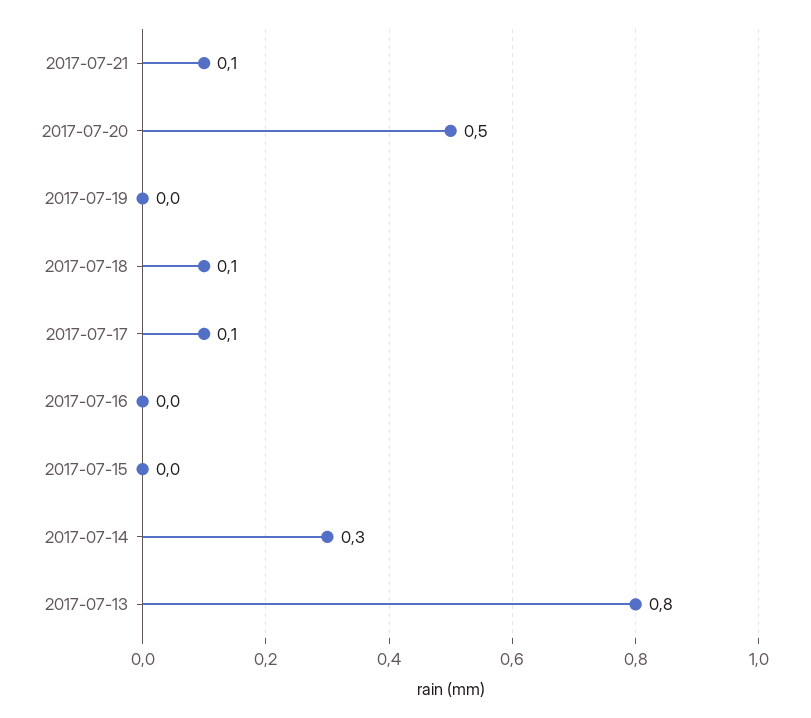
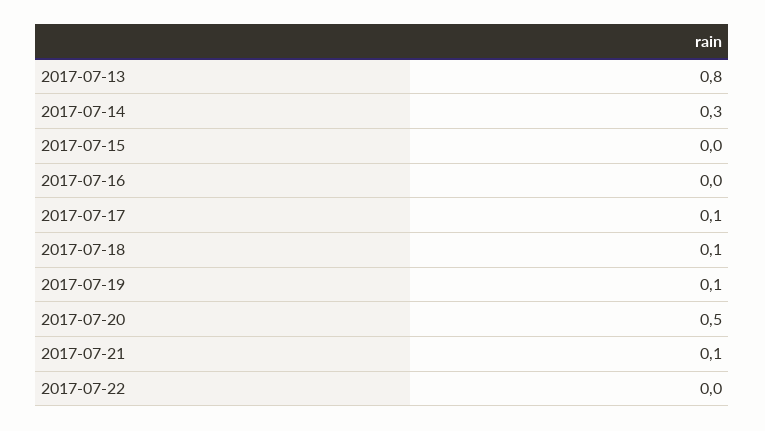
2017-07-19: 0 -> 0.1
2017-07-22: none -> 0

